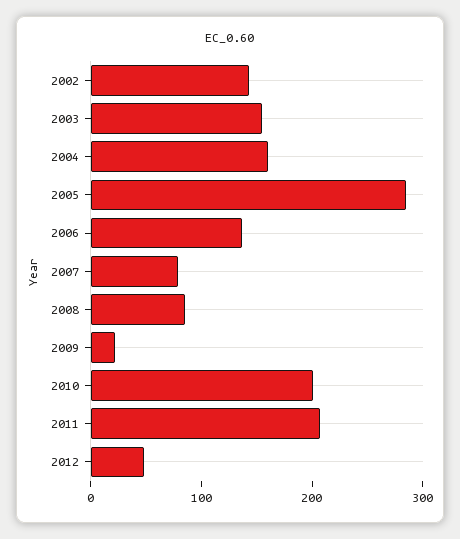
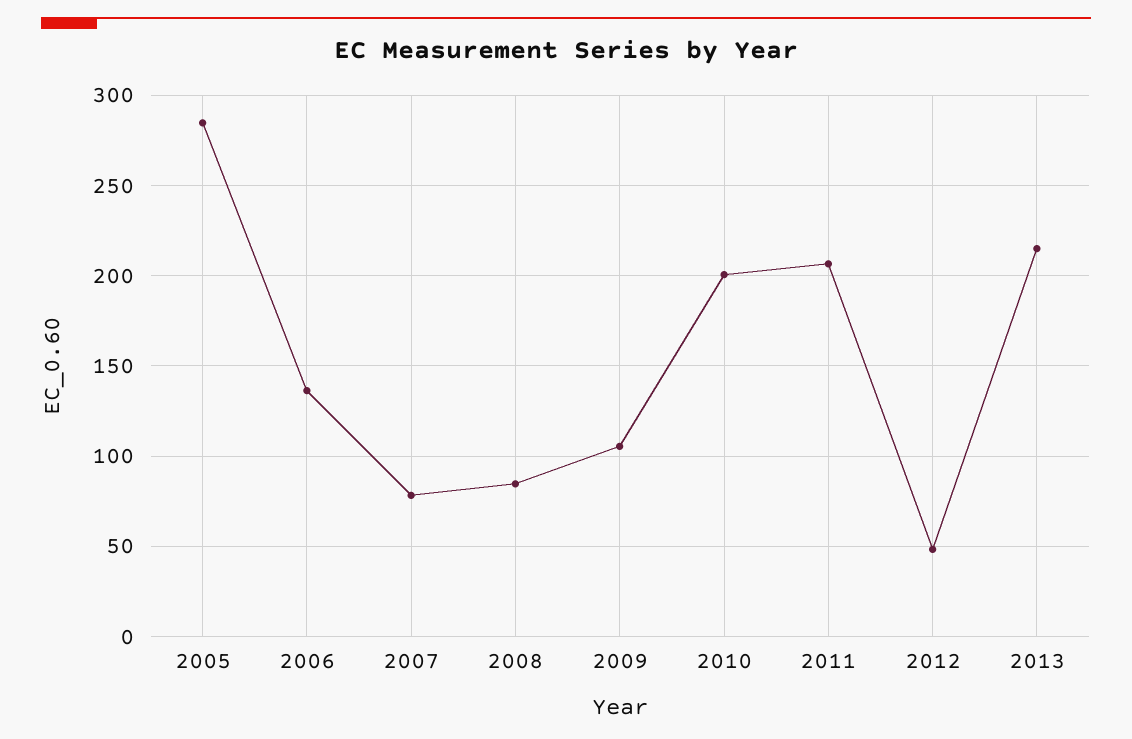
2002: 140 -> none
2003: 160 -> none
2004: 160 -> none
2009: 20 -> 105
2013: none -> 215

